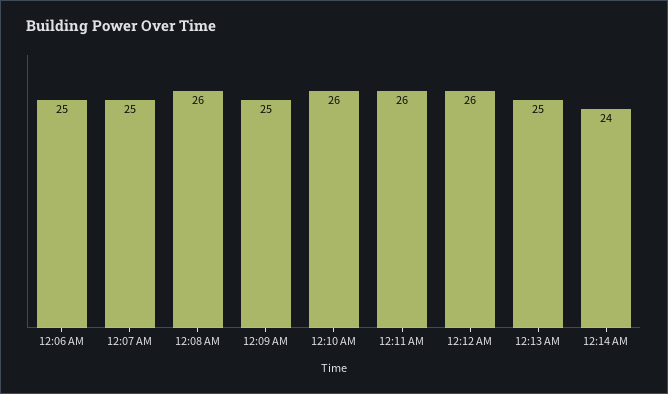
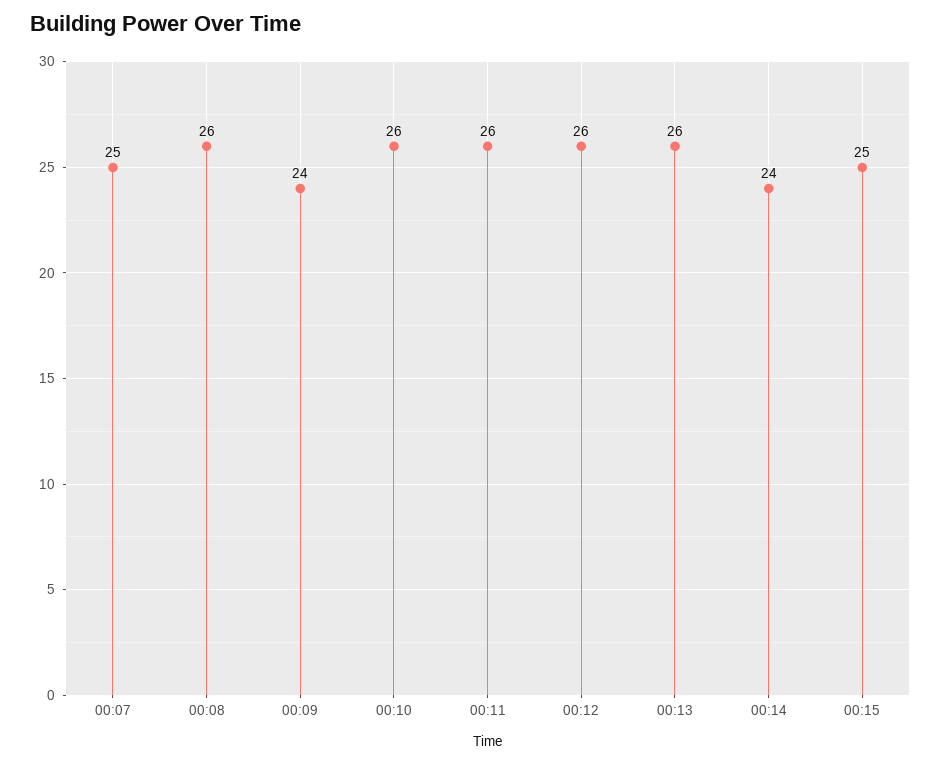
12:06 AM: 25 -> none
12:09 AM: 25 -> 24
12:13 AM: 25 -> 26
00:15: none -> 25

